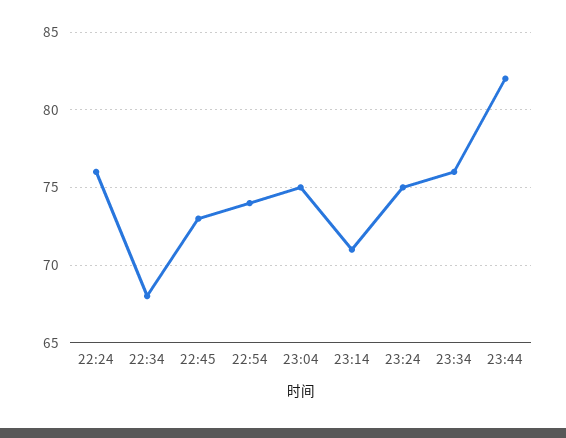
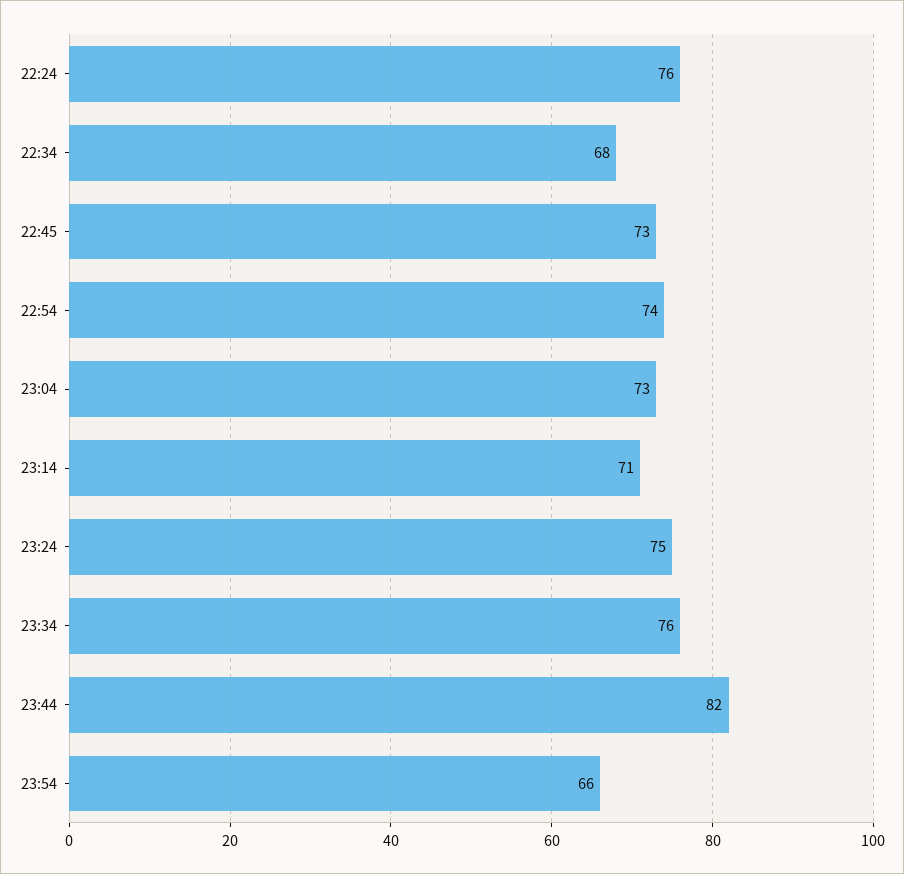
23:04: 75 -> 73
23:54: none -> 66

